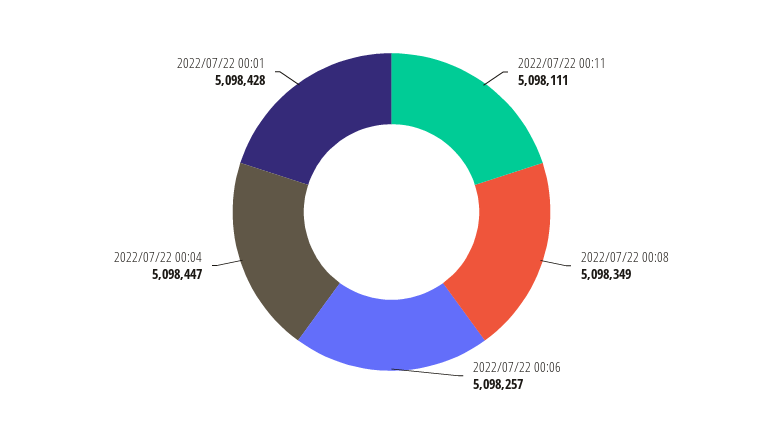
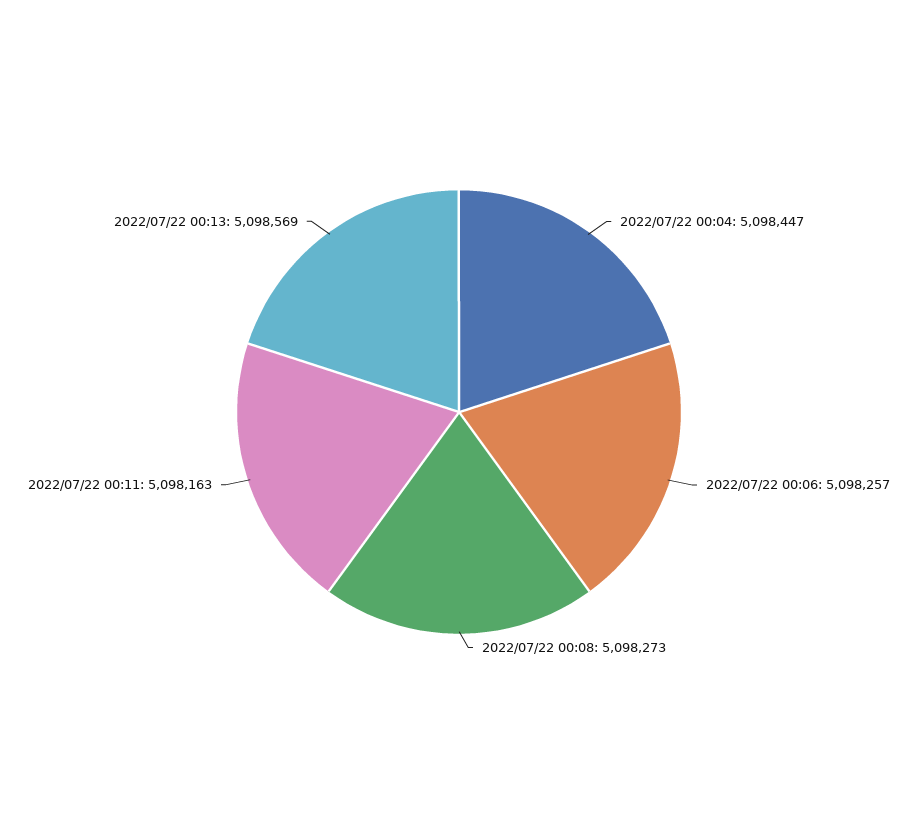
2022/07/22 00:11: 5098111 -> 5098163
2022/07/22 00:08: 5098349 -> 5098273
2022/07/22 00:01: 5098428 -> none
2022/07/22 00:13: none -> 5098569

